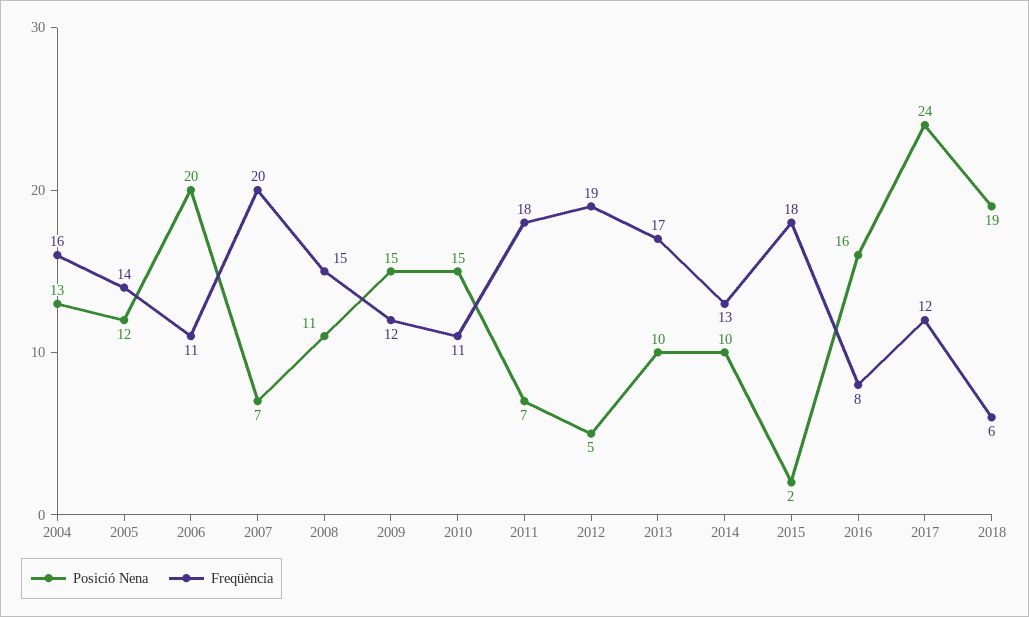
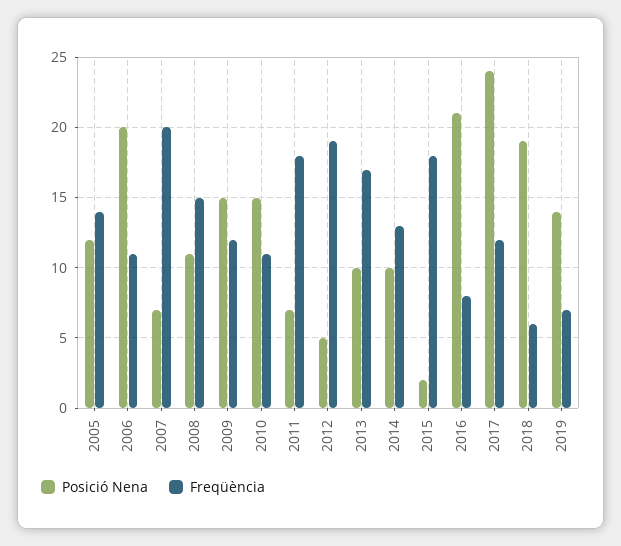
Posició Nena, 2004: 13 -> none
Freqüència, 2004: 16 -> none
Posició Nena, 2016: 16 -> 21
Posició Nena, 2019: none -> 14
Freqüència, 2019: none -> 7

